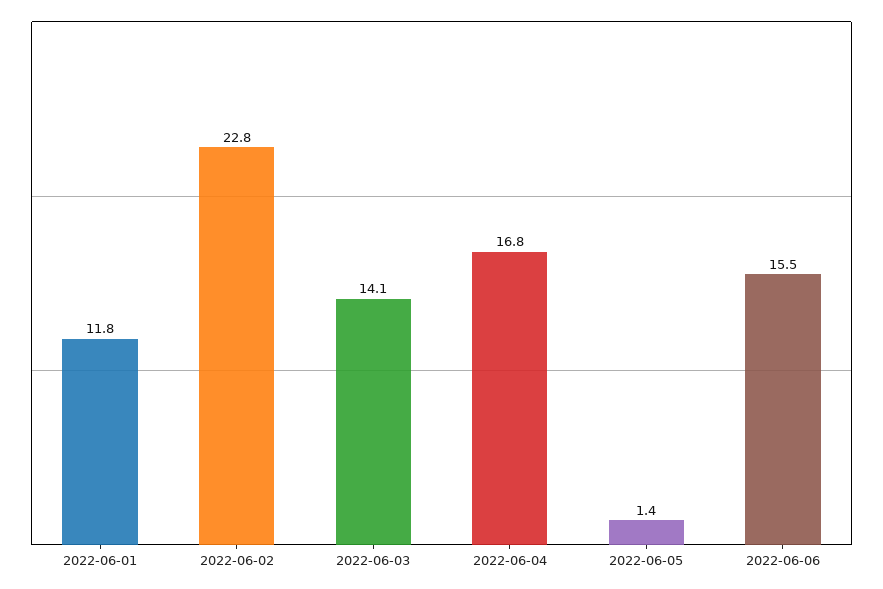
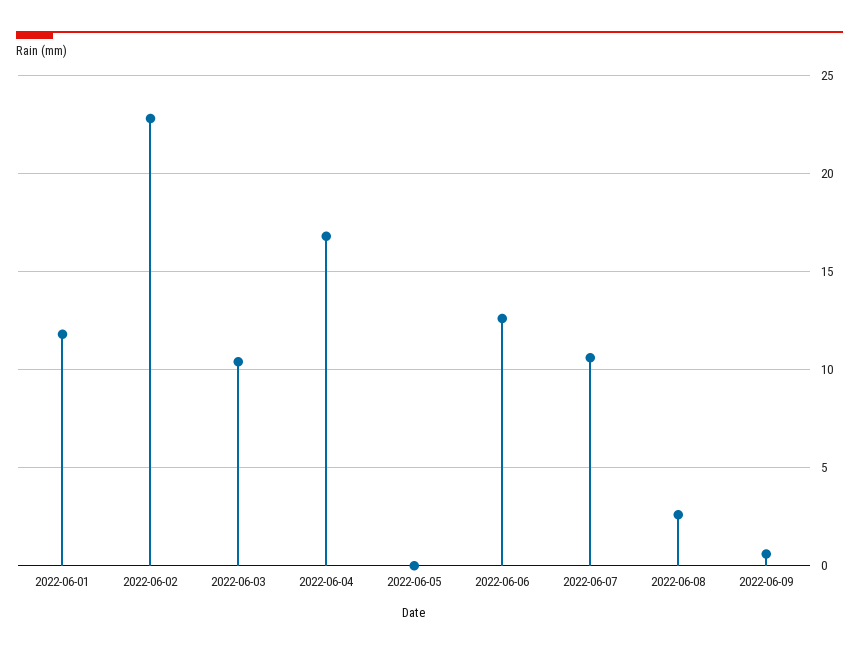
2022-06-03: 14.1 -> 10.5
2022-06-05: 1.4 -> 0
2022-06-06: 15.5 -> 12.5
2022-06-07: none -> 10.5
2022-06-08: none -> 2.5
2022-06-09: none -> 0.5

